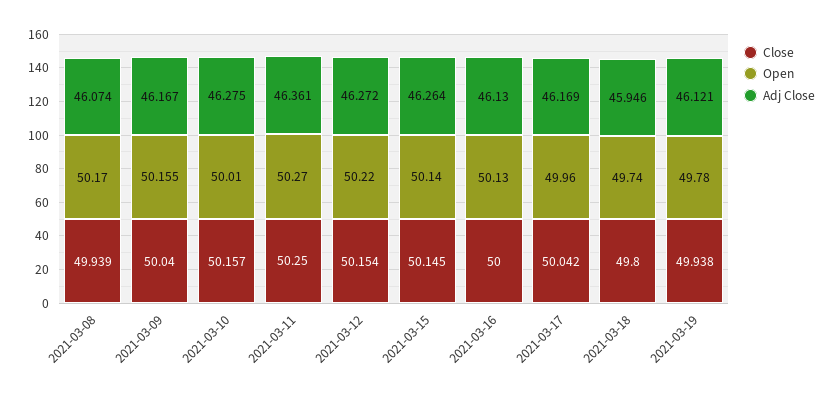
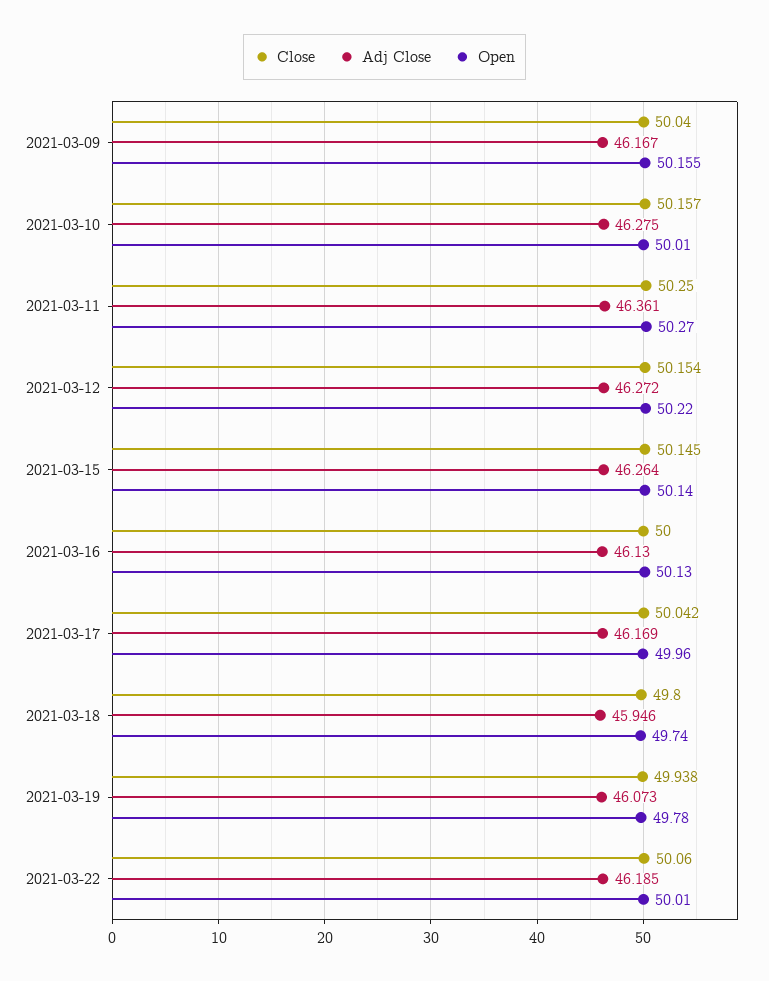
Close, 2021-03-08: 49.939 -> none
Open, 2021-03-08: 50.17 -> none
Adj Close, 2021-03-08: 46.074 -> none
Adj Close, 2021-03-19: 46.121 -> 46.073
Close, 2021-03-22: none -> 50.06
Adj Close, 2021-03-22: none -> 46.185
Open, 2021-03-22: none -> 50.01

